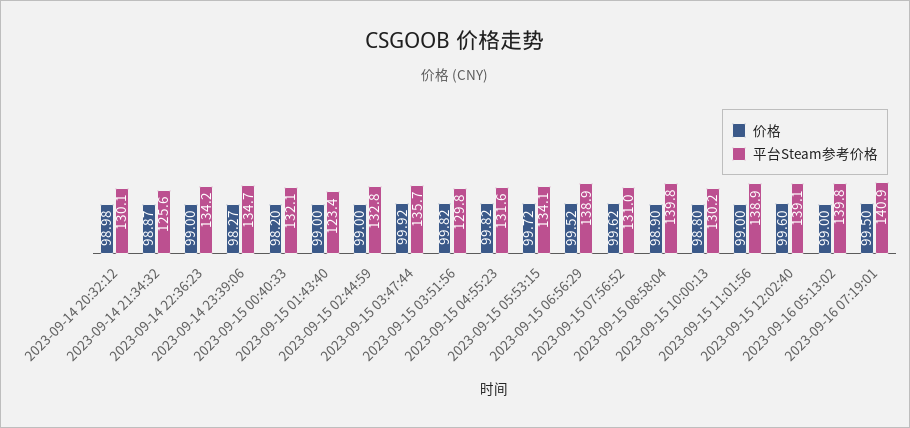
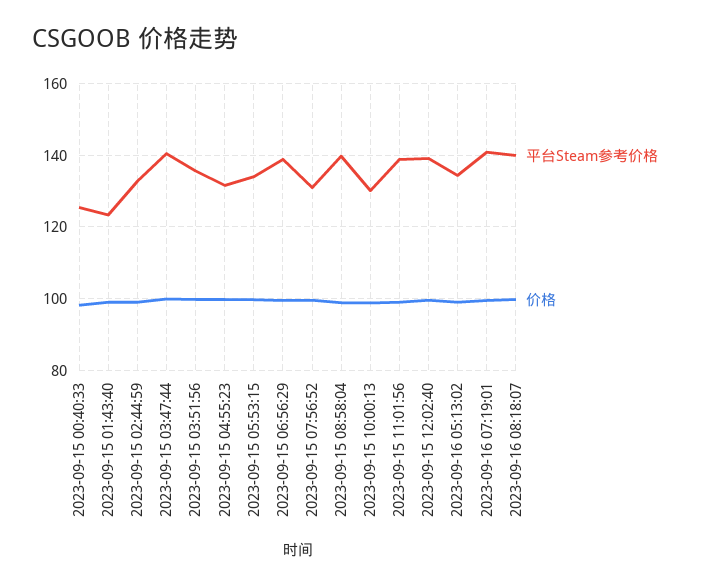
价格, 2023-09-14 20:32:12: 98.98 -> none
平台Steam参考价格, 2023-09-14 20:32:12: 130.1 -> none
价格, 2023-09-14 21:34:32: 98.87 -> none
平台Steam参考价格, 2023-09-14 21:34:32: 125.6 -> none
价格, 2023-09-14 22:36:23: 99 -> none
平台Steam参考价格, 2023-09-14 22:36:23: 134.2 -> none
价格, 2023-09-14 23:39:06: 98.27 -> none
平台Steam参考价格, 2023-09-14 23:39:06: 134.7 -> none
平台Steam参考价格, 2023-09-15 00:40:33: 132.1 -> 126
平台Steam参考价格, 2023-09-15 03:47:44: 135.7 -> 140
平台Steam参考价格, 2023-09-15 03:51:56: 129.8 -> 136
平台Steam参考价格, 2023-09-16 05:13:02: 139.8 -> 134
平台Steam参考价格, 2023-09-16 08:18:07: none -> 140
价格, 2023-09-16 08:18:07: none -> 100

